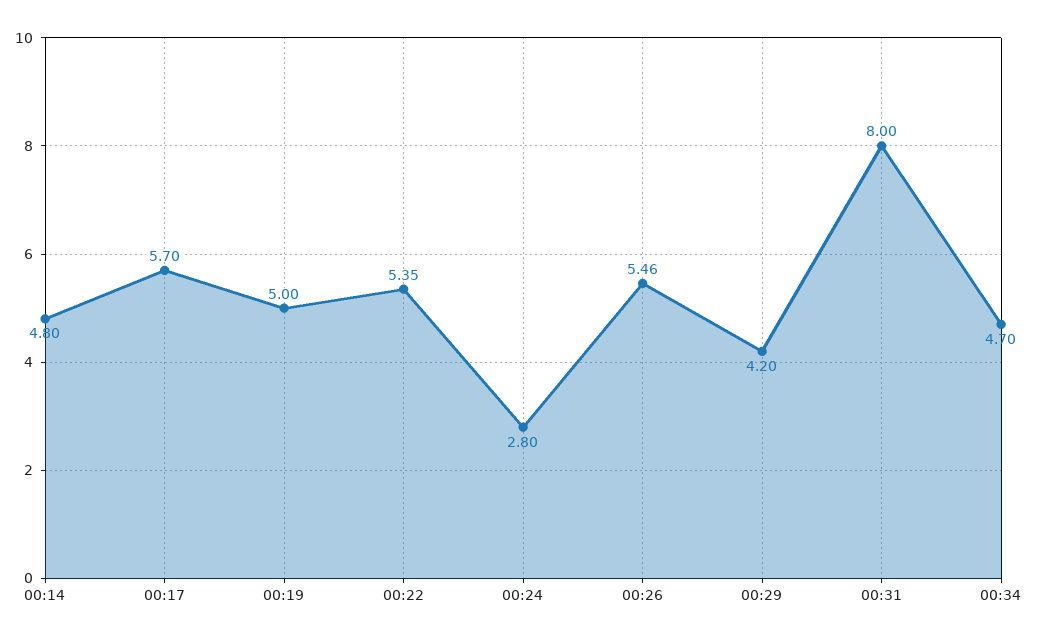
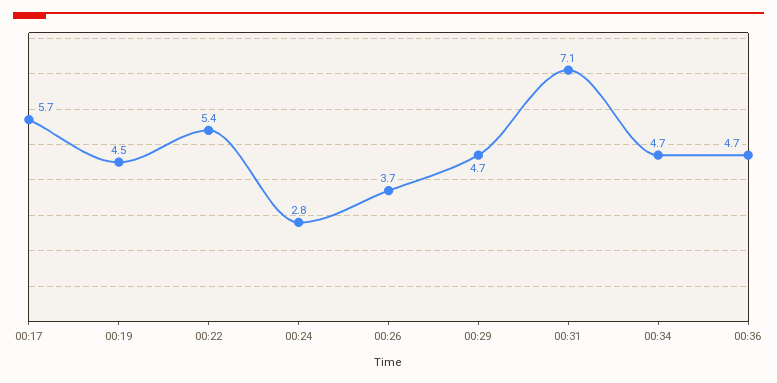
00:14: 4.8 -> none
00:19: 5 -> 4.5
00:26: 5.46 -> 3.7
00:29: 4.2 -> 4.7
00:31: 8 -> 7.1
00:36: none -> 4.7

